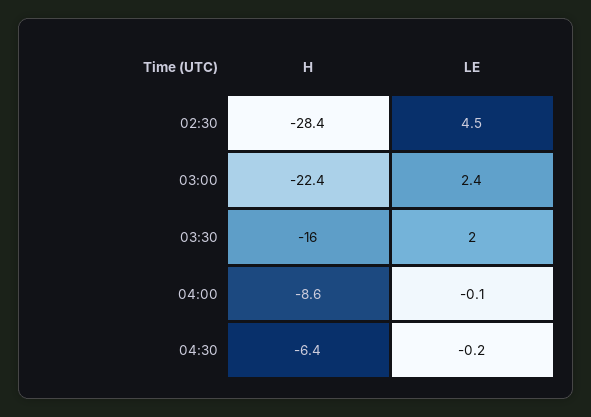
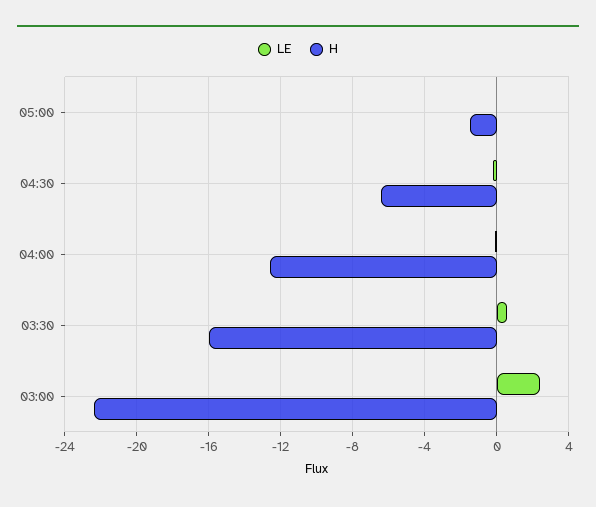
H, 02:30: -28.4 -> none
LE, 02:30: 4.5 -> none
LE, 03:30: 2 -> 0.5
H, 04:00: -8.6 -> -12.5
LE, 05:00: none -> 0
H, 05:00: none -> -1.5

